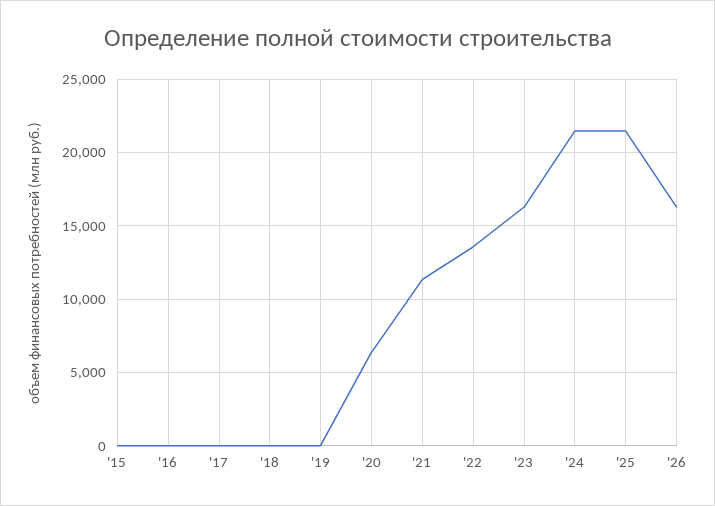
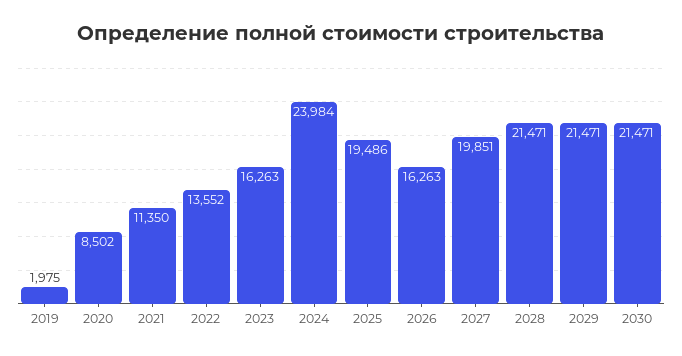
'15: 0 -> none
'16: 0 -> none
'17: 0 -> none
'18: 0 -> none
'19: 0 -> 1975
'20: 6500 -> 8502
'24: 21500 -> 23984
'25: 21500 -> 19486
2027: none -> 19851
2028: none -> 21471
2029: none -> 21471
2030: none -> 21471

